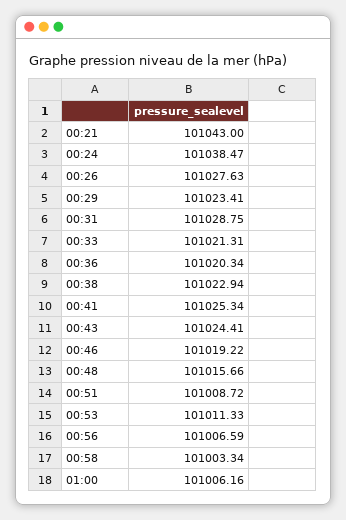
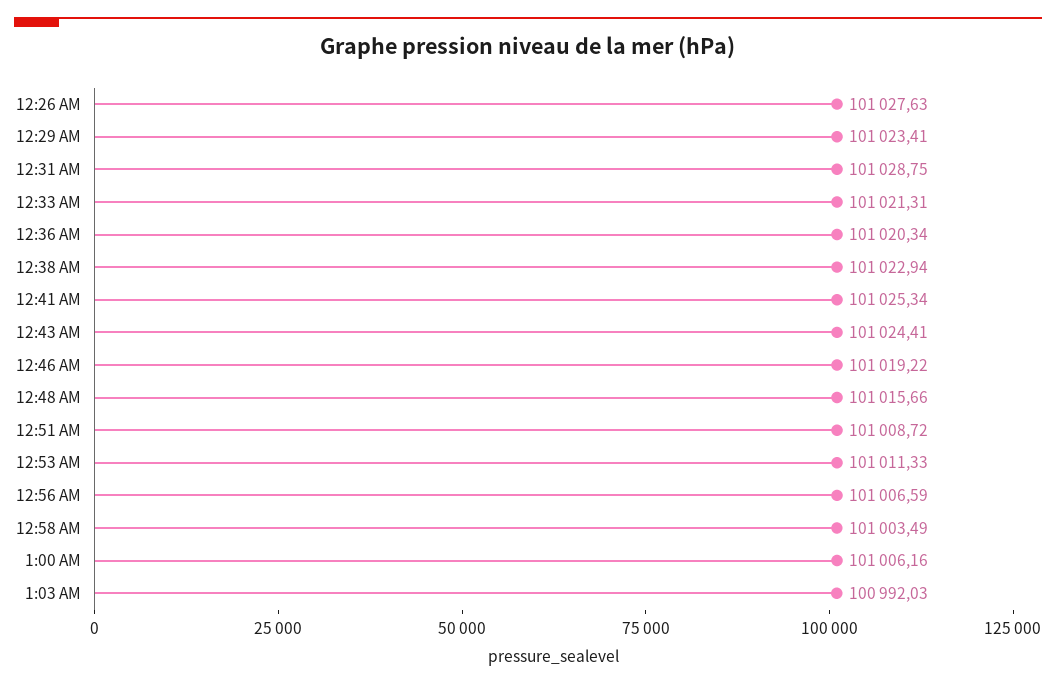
00:21: 101043 -> none
00:24: 101038.47 -> none
00:58: 101003.34 -> 101003.49
1:03 AM: none -> 100992.03

